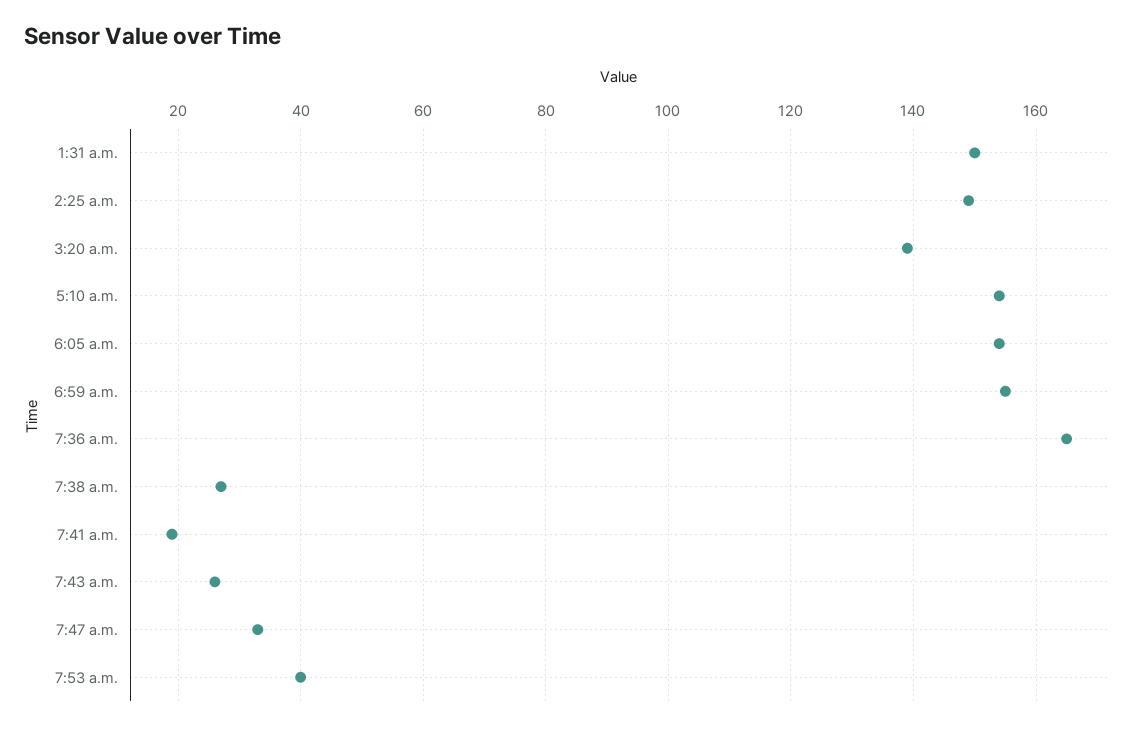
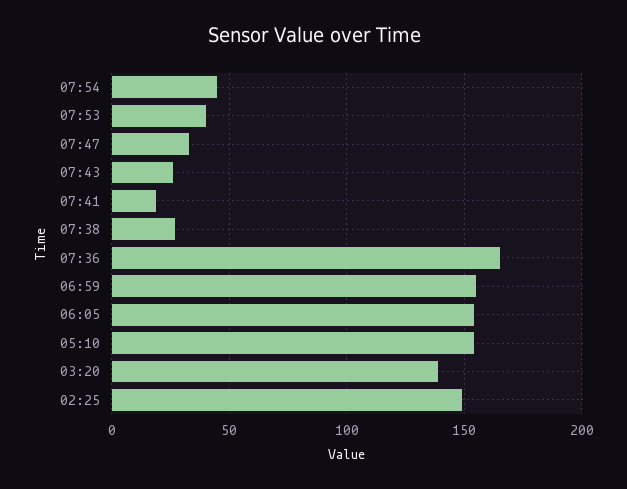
1:31 a.m.: 150 -> none
07:54: none -> 45

